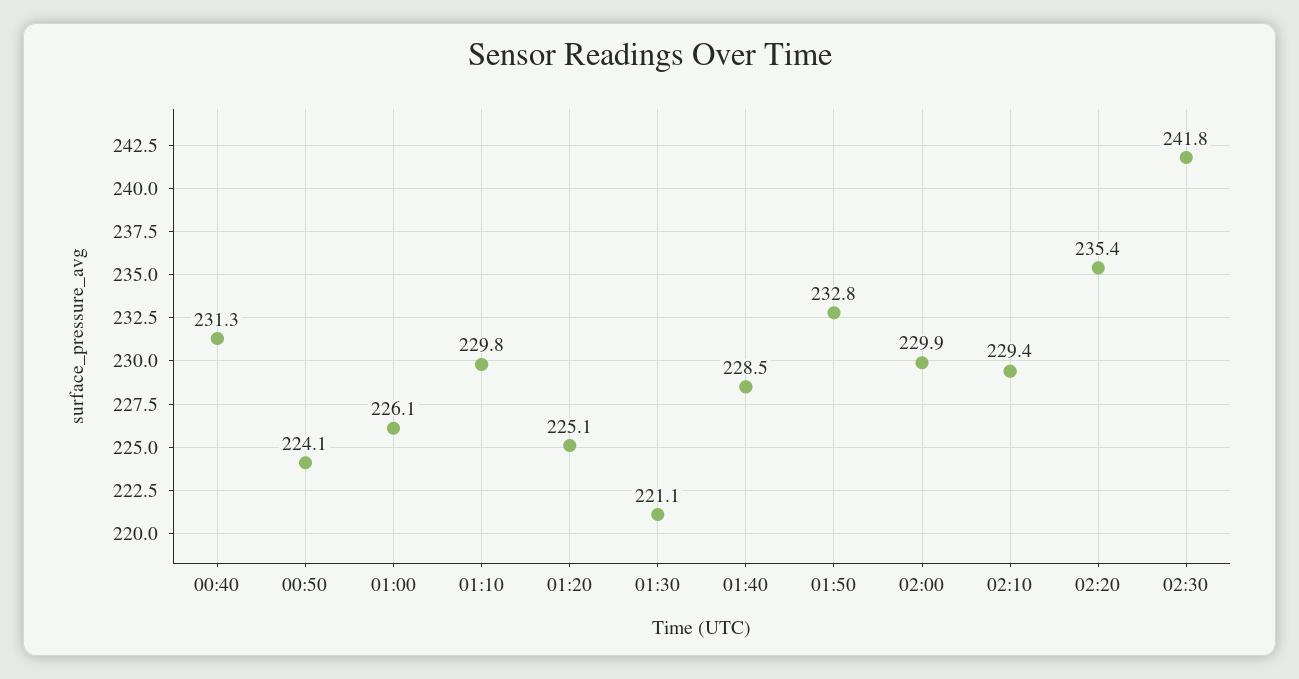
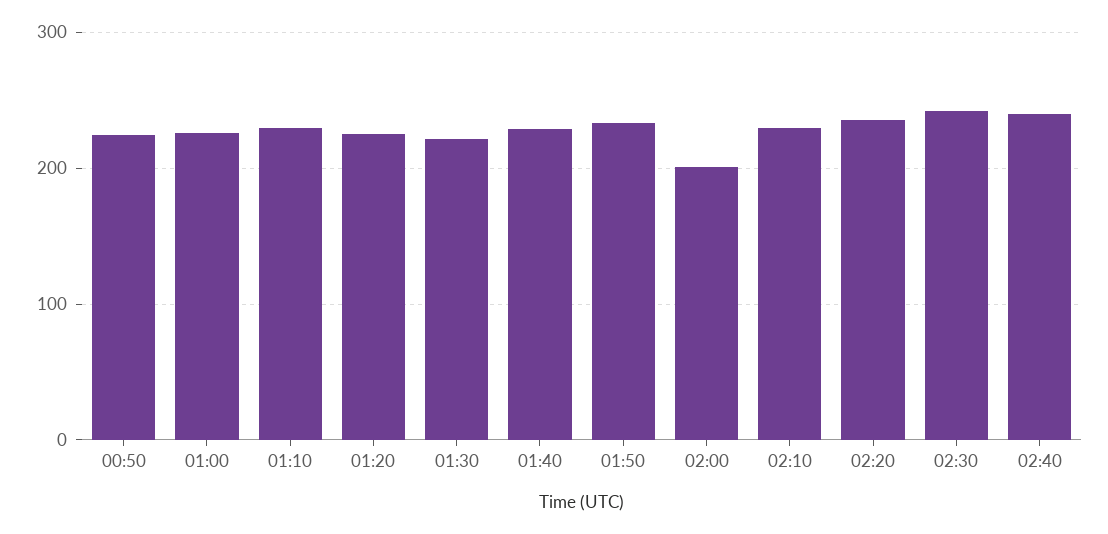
00:40: 231.3 -> none
02:00: 229.9 -> 200
02:40: none -> 240

